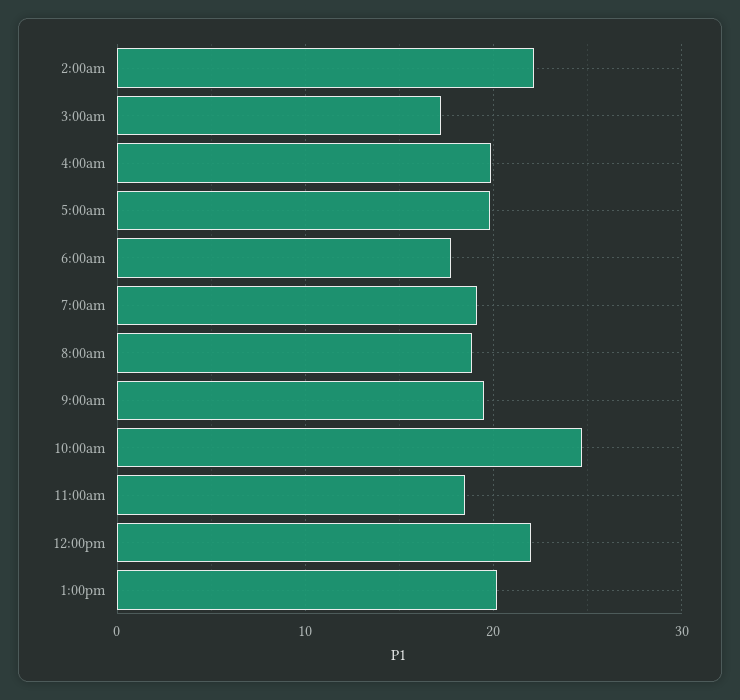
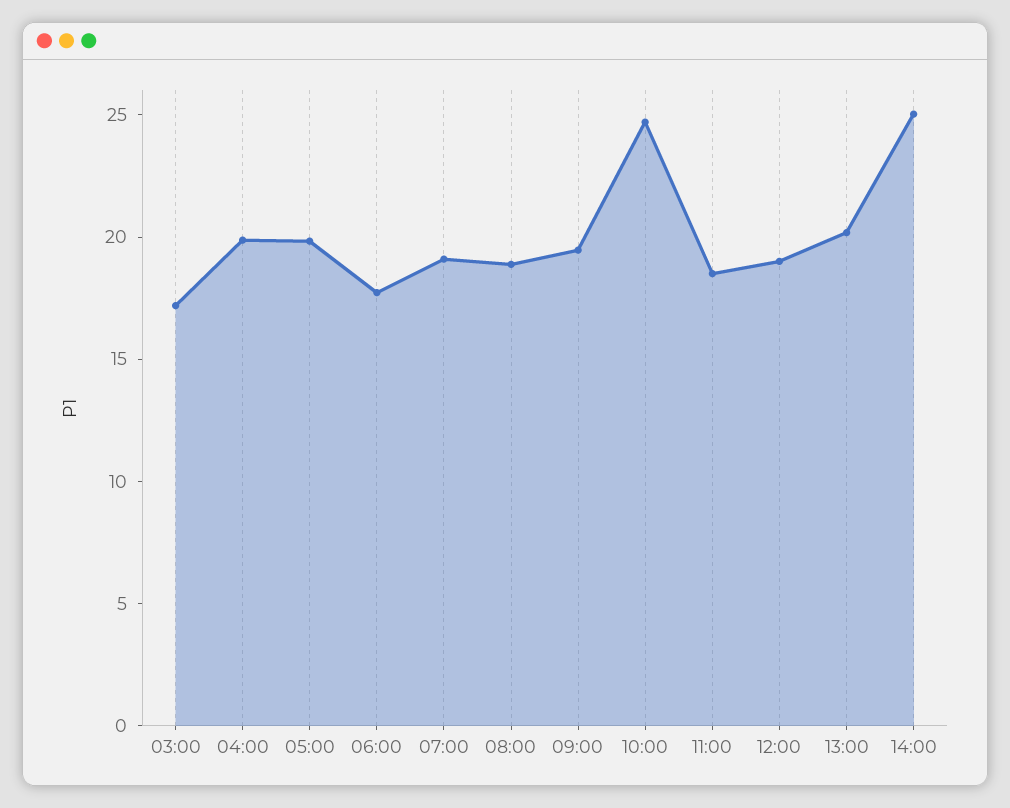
2:00am: 22 -> none
12:00pm: 22 -> 19
14:00: none -> 25

